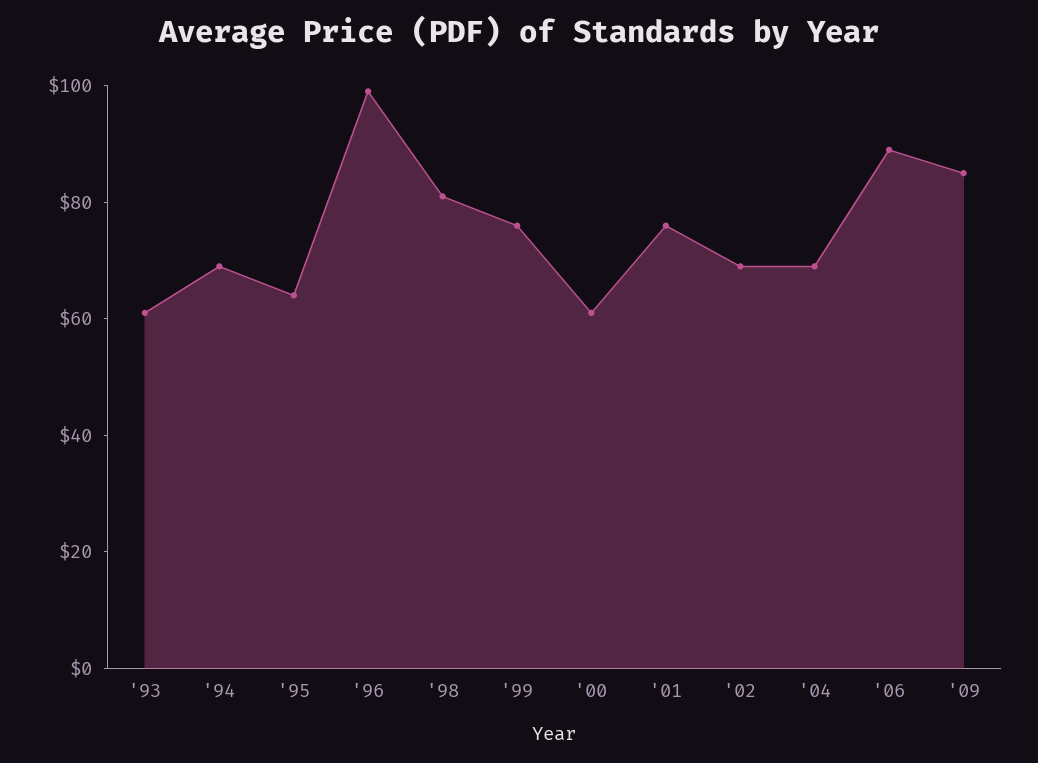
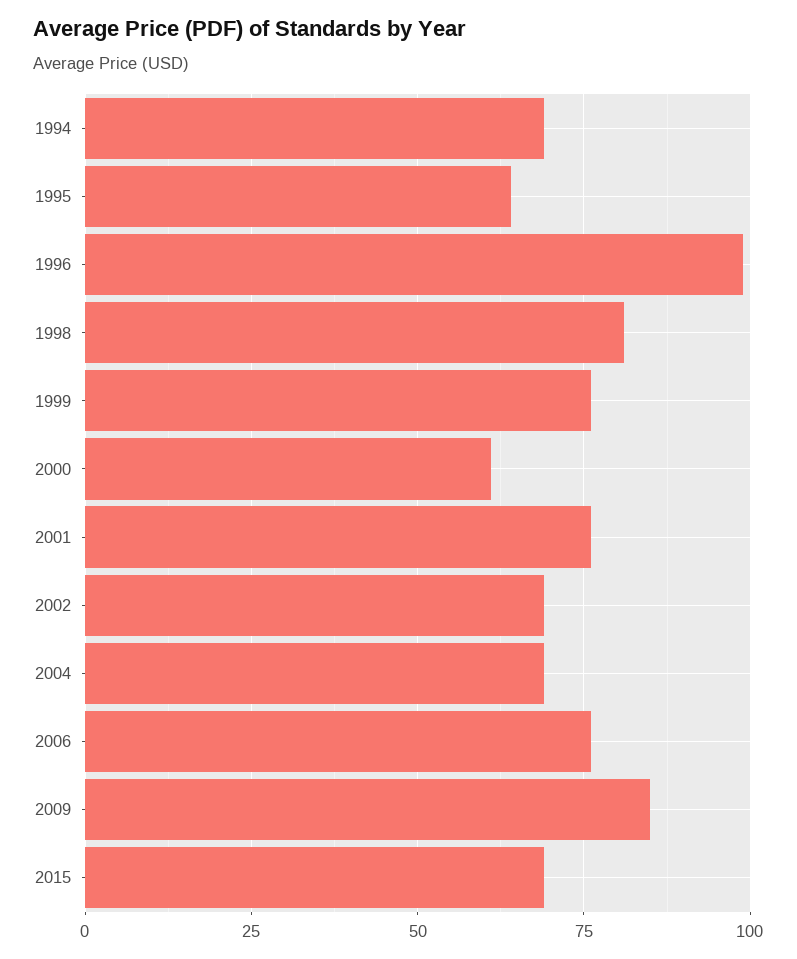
'93: 60 -> none
'06: 90 -> 75
2015: none -> 70

